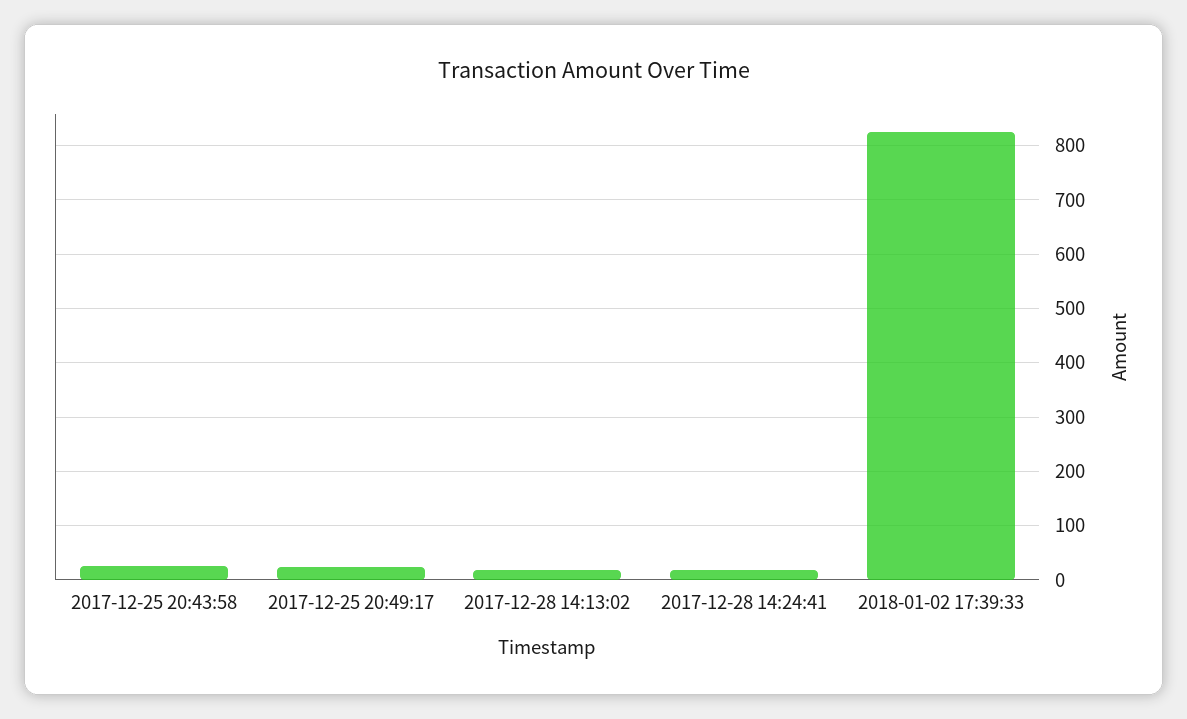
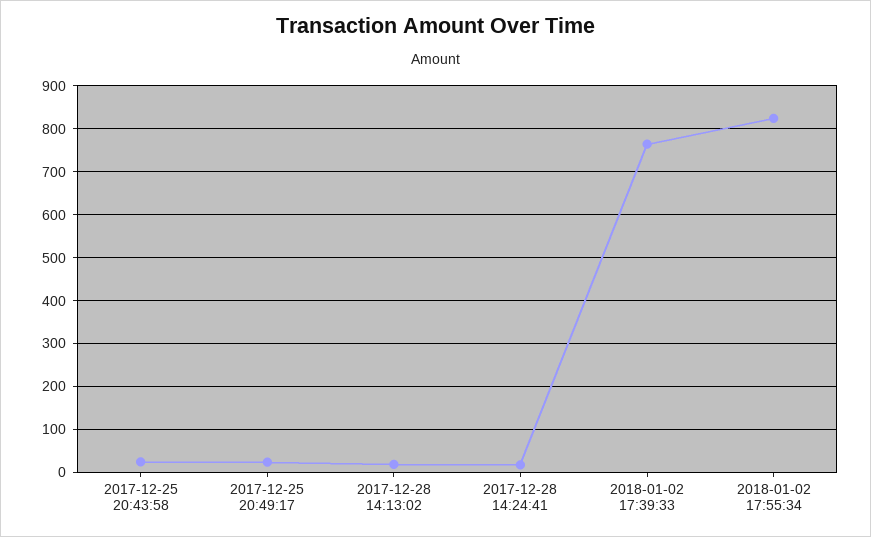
2018-01-02 17:39:33: 820 -> 760
2018-01-02 17:55:34: none -> 820

